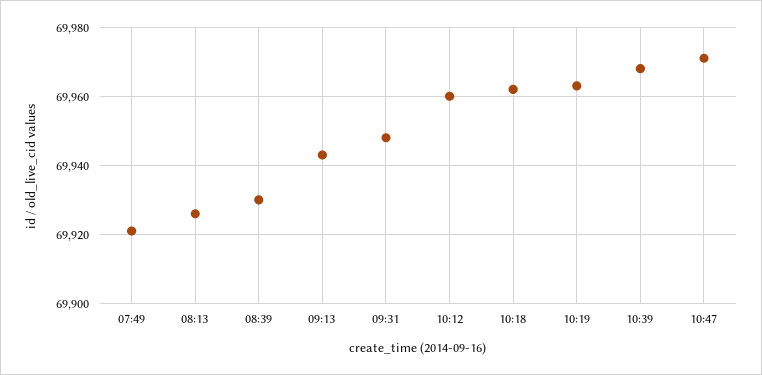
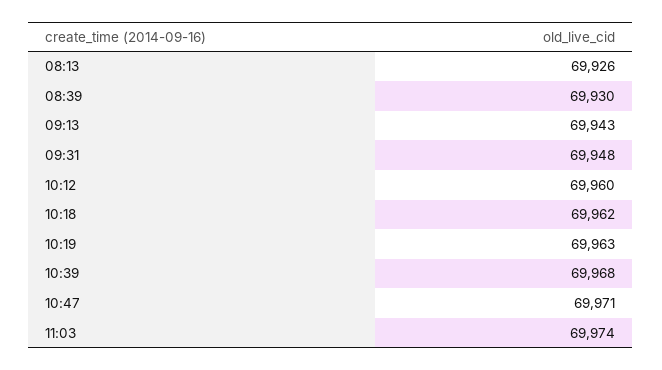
07:49: 69920 -> none
11:03: none -> 69974

